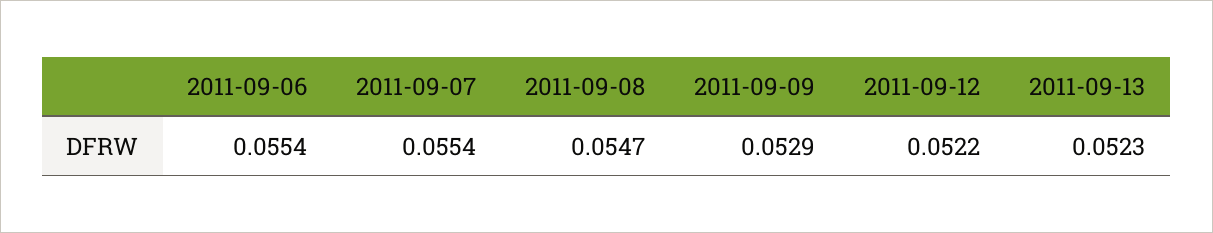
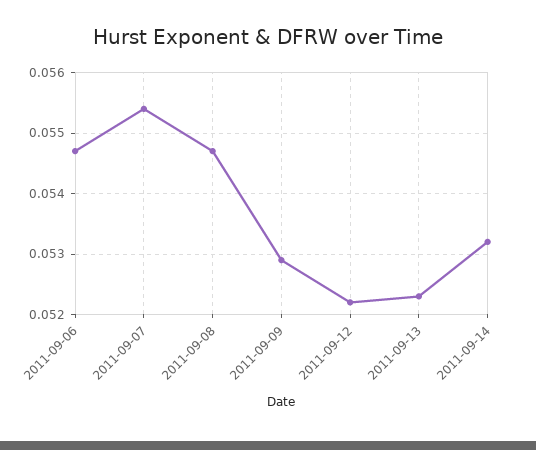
2011-09-06: 0.0554 -> 0.0547
2011-09-14: none -> 0.0532

